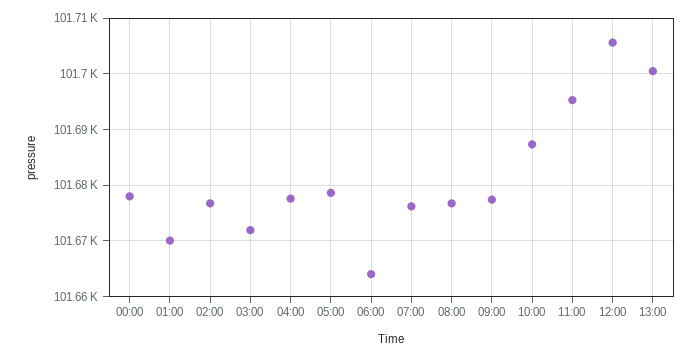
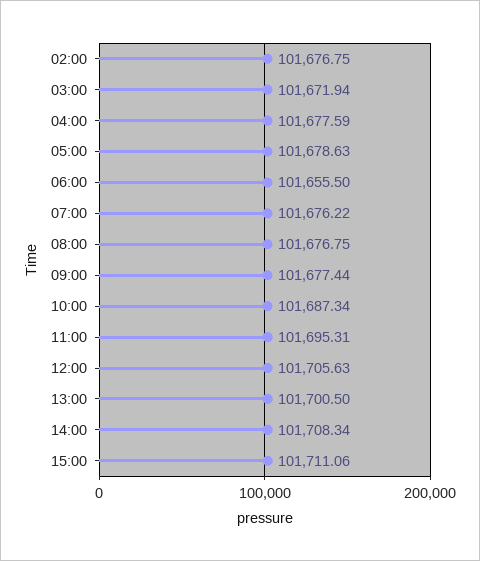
00:00: 101678 -> none
01:00: 101670 -> none
06:00: 101664 -> 101655.5
14:00: none -> 101708.34
15:00: none -> 101711.06

